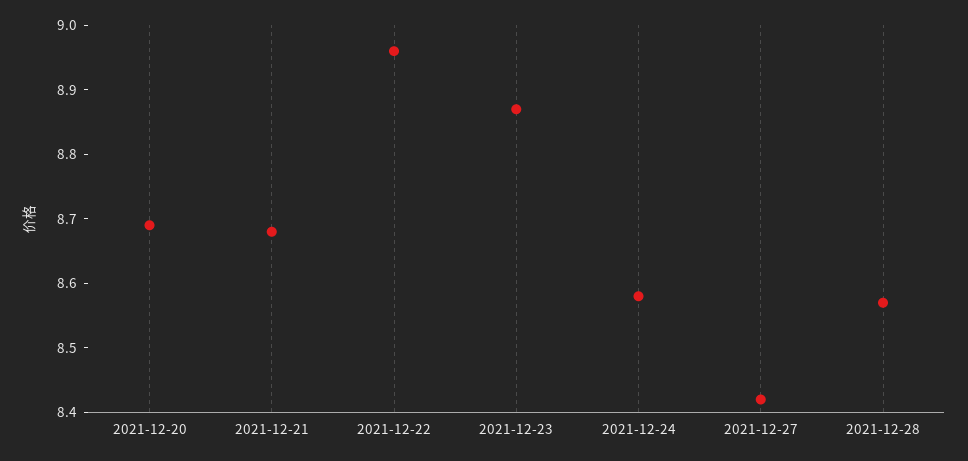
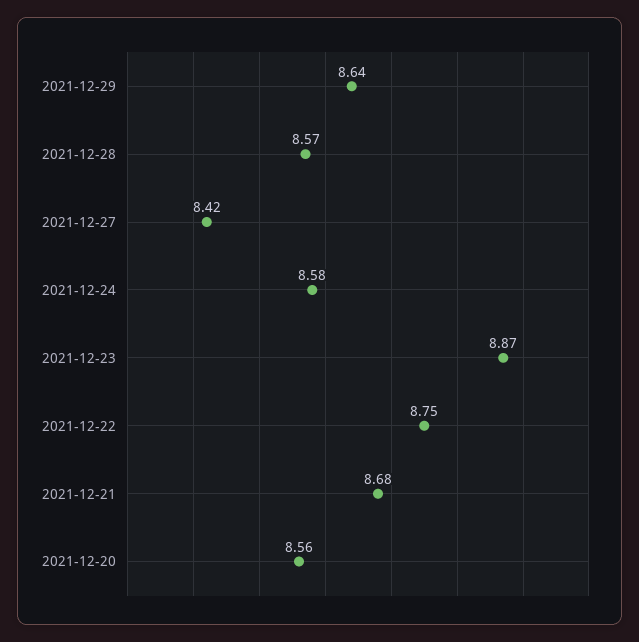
2021-12-20: 8.7 -> 8.56
2021-12-22: 8.95 -> 8.75
2021-12-29: none -> 8.64

